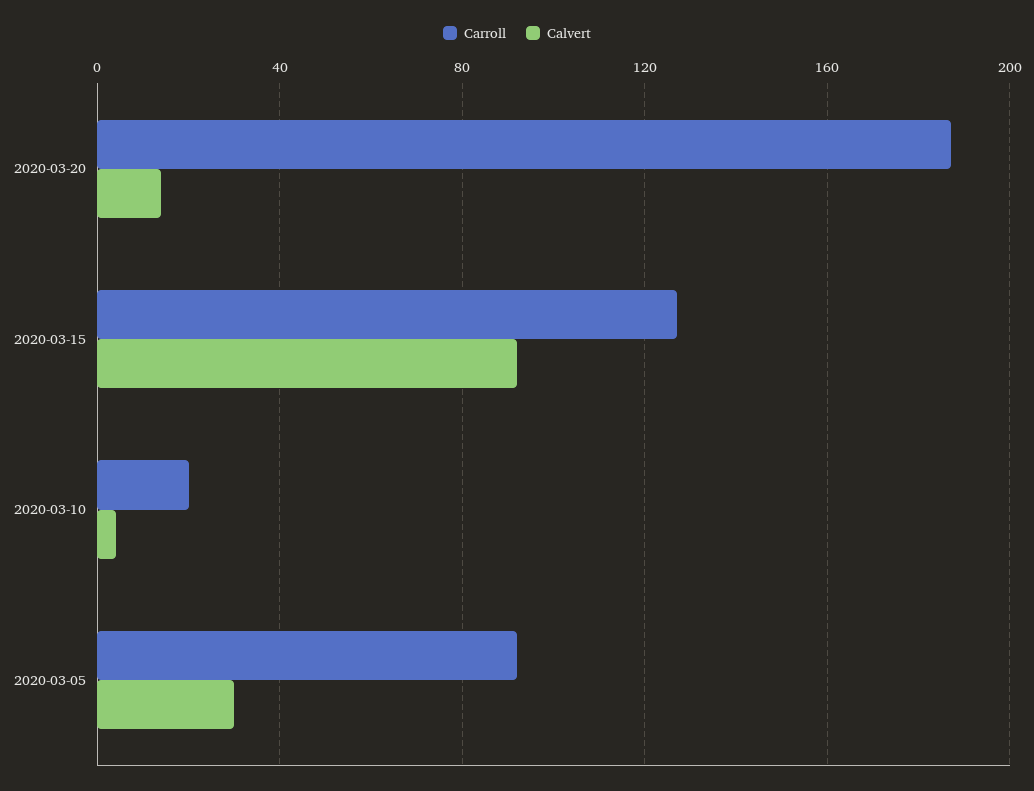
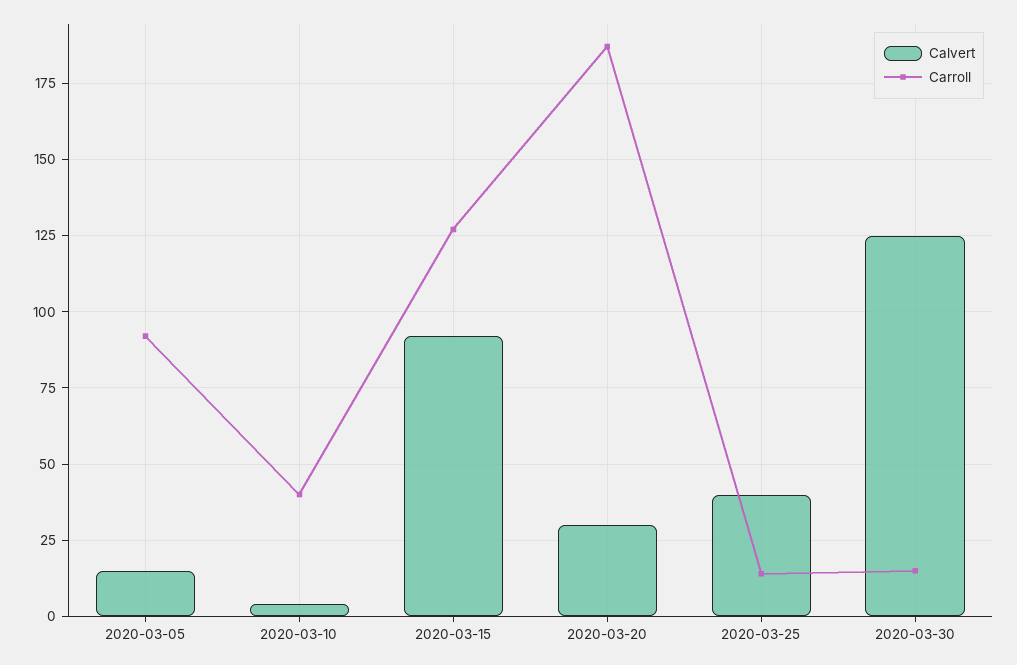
Calvert, 2020-03-20: 15 -> 30
Carroll, 2020-03-10: 20 -> 40
Calvert, 2020-03-05: 30 -> 15
Calvert, 2020-03-25: none -> 40
Carroll, 2020-03-25: none -> 15
Calvert, 2020-03-30: none -> 125
Carroll, 2020-03-30: none -> 15

